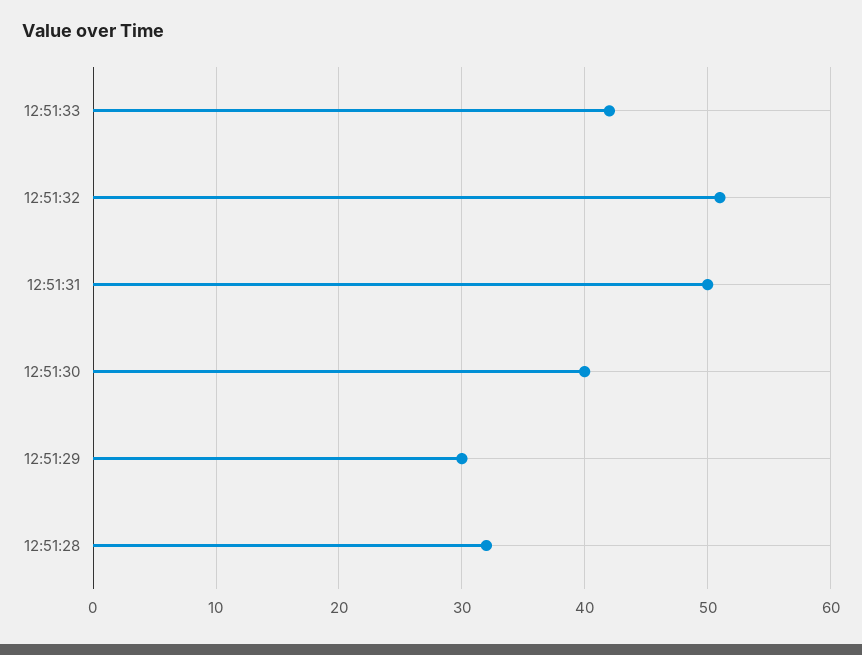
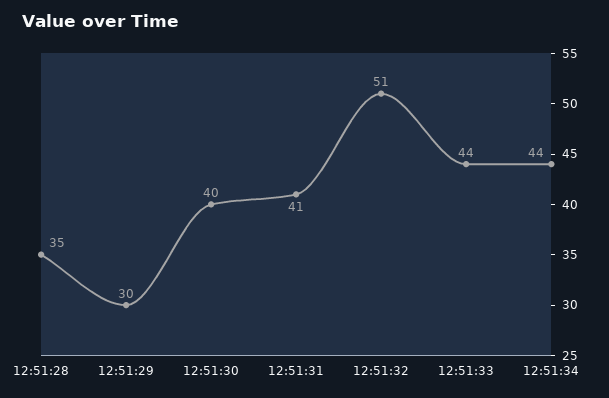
12:51:33: 42 -> 44
12:51:31: 50 -> 41
12:51:28: 32 -> 35
12:51:34: none -> 44

